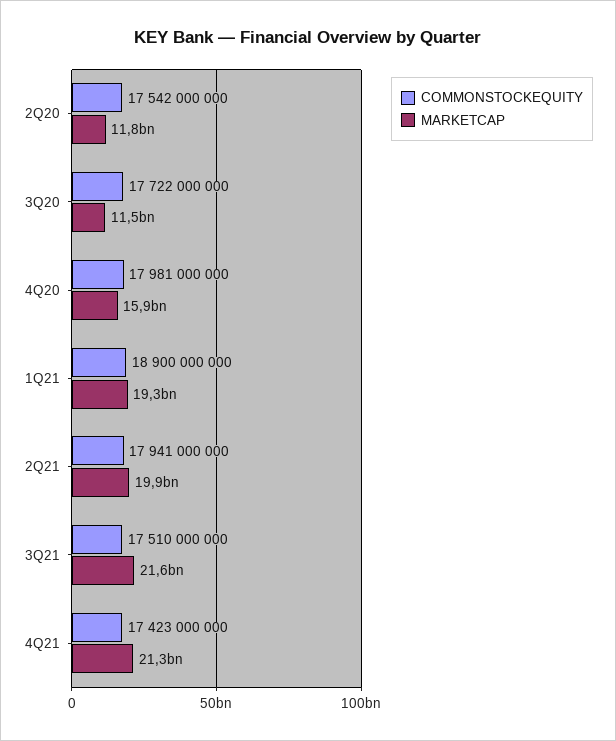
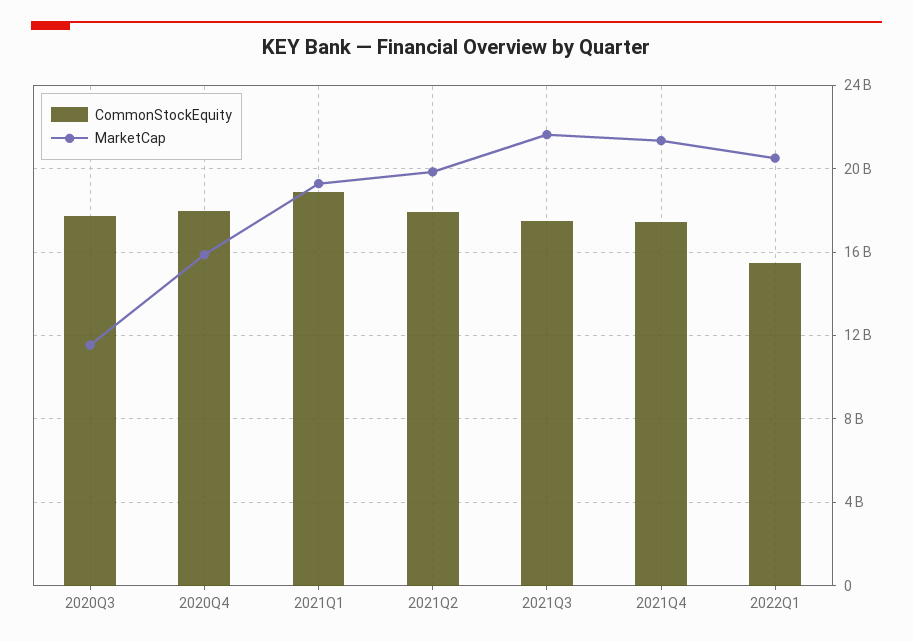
COMMONSTOCKEQUITY, 2Q20: 17542000000 -> none
MARKETCAP, 2Q20: 11800000000 -> none
COMMONSTOCKEQUITY, 2022Q1: none -> 15500000000
MARKETCAP, 2022Q1: none -> 20500000000

